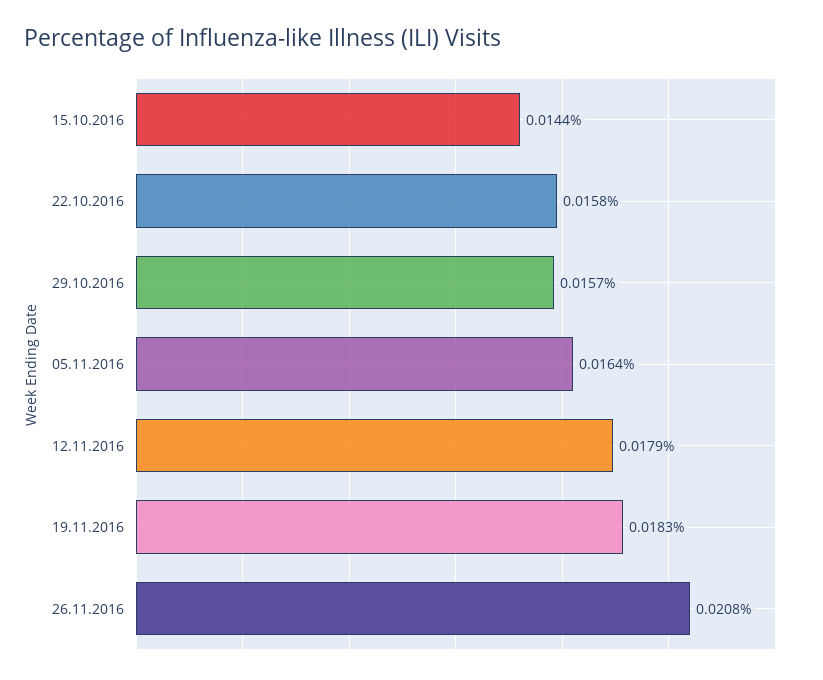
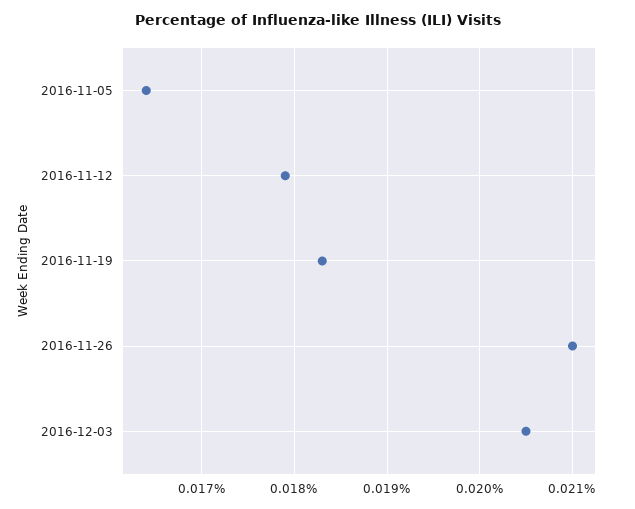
15.10.2016: 0.0144 -> none
22.10.2016: 0.0158 -> none
29.10.2016: 0.0157 -> none
26.11.2016: 0.0208 -> 0.021
2016-12-03: none -> 0.0205

